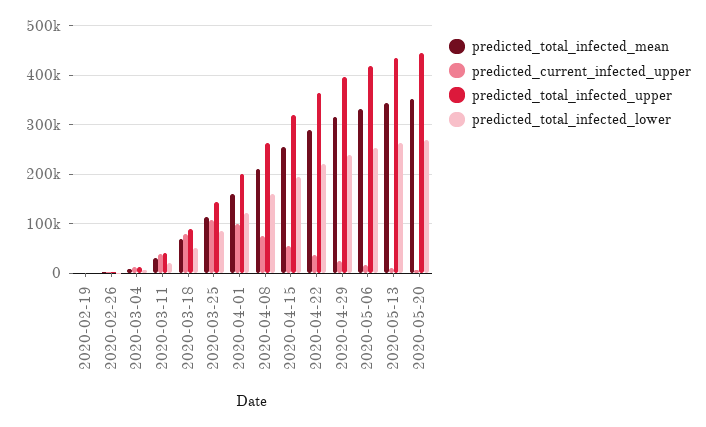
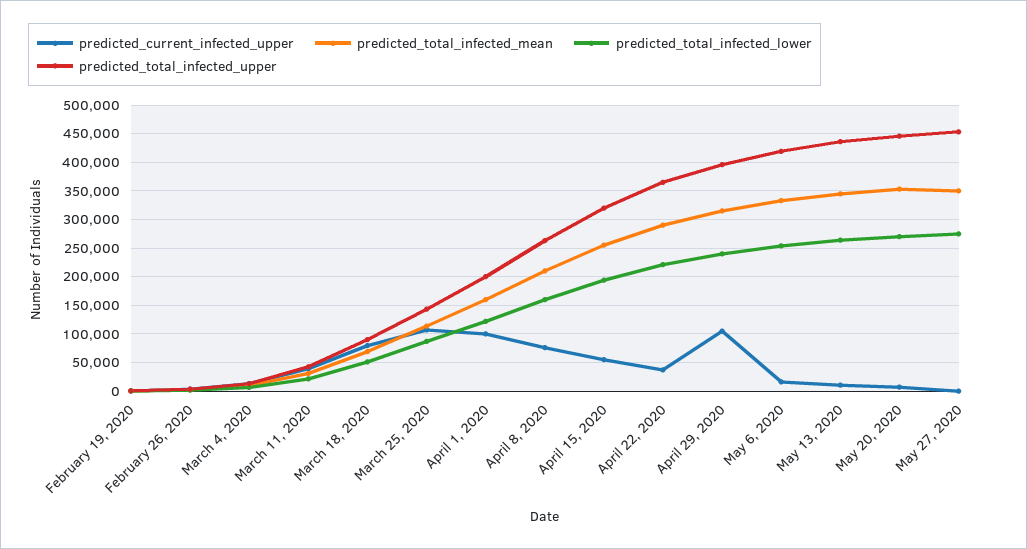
predicted_current_infected_upper, 2020-04-29: 20000 -> 100000
predicted_current_infected_upper, May 27, 2020: none -> 0
predicted_total_infected_mean, May 27, 2020: none -> 350000
predicted_total_infected_lower, May 27, 2020: none -> 275000
predicted_total_infected_upper, May 27, 2020: none -> 450000

